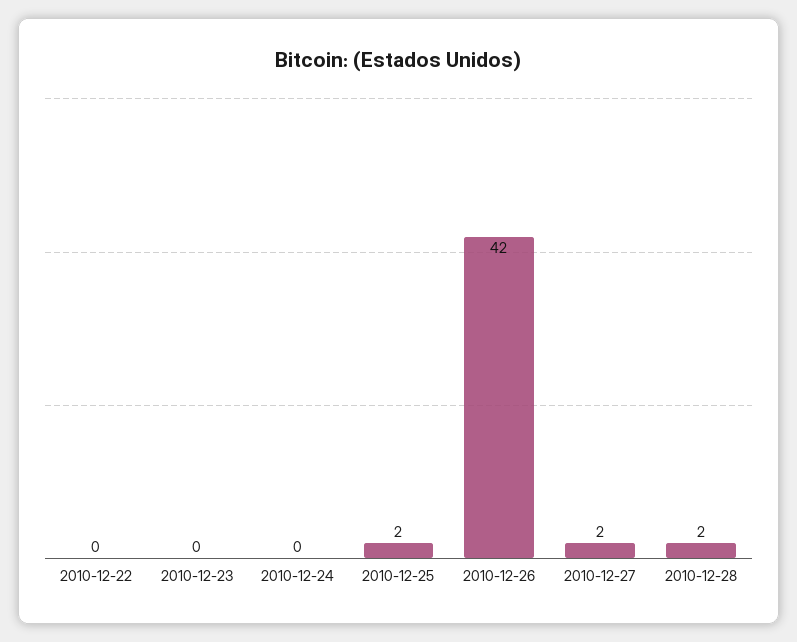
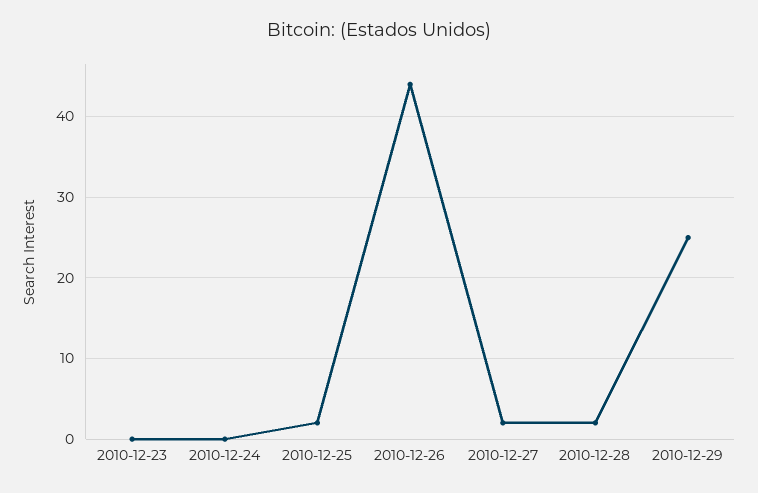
2010-12-22: 0 -> none
2010-12-26: 42 -> 44
2010-12-29: none -> 25

